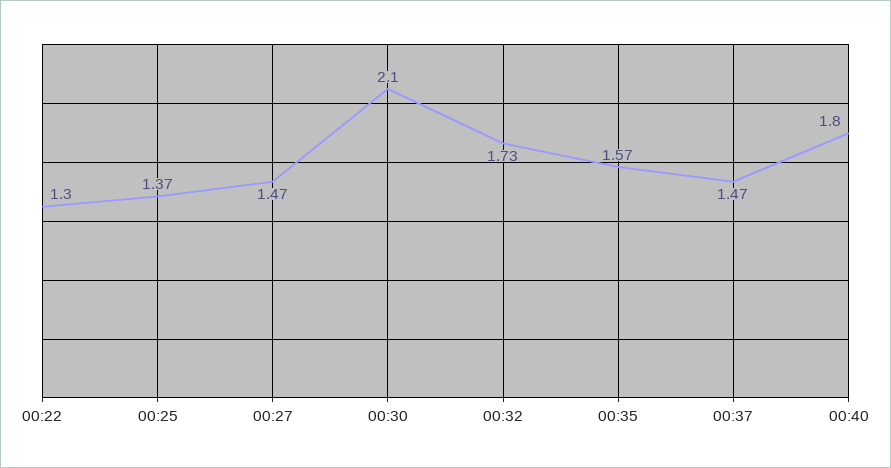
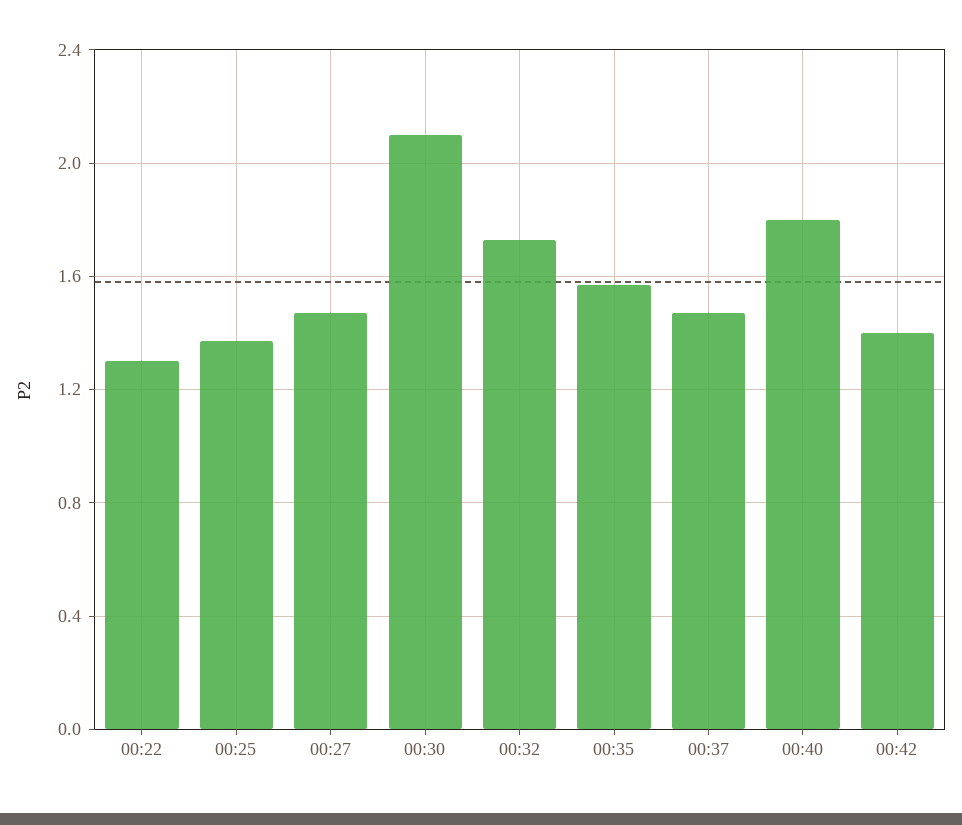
00:42: none -> 1.4

